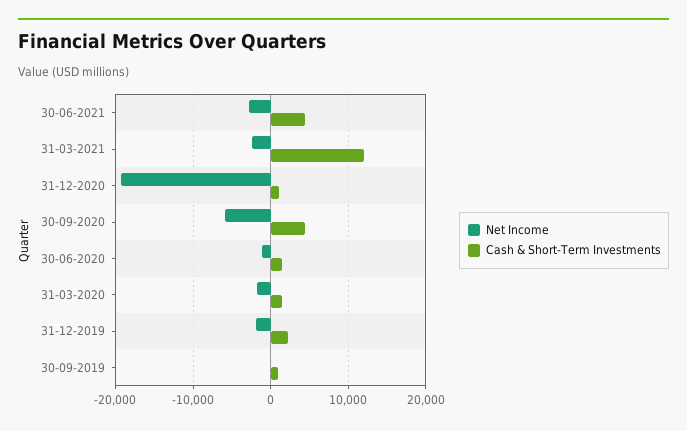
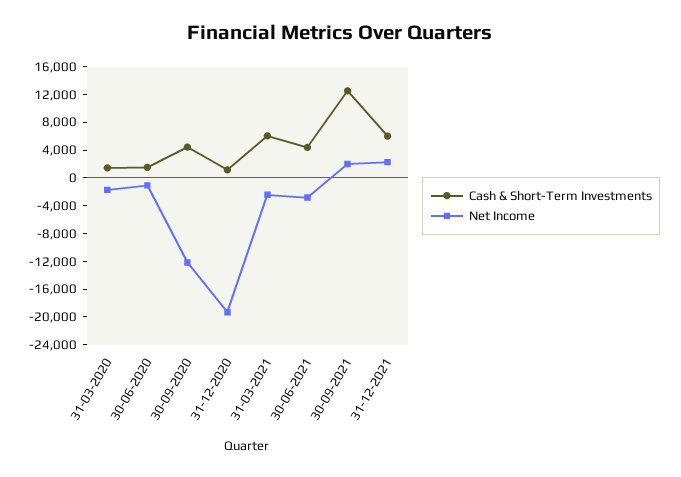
Cash & Short-Term Investments, 31-03-2021: 12000 -> 6000
Net Income, 30-09-2020: -6000 -> -12000
Net Income, 31-12-2019: -2000 -> none
Cash & Short-Term Investments, 31-12-2019: 2000 -> none
Net Income, 30-09-2019: 0 -> none
Cash & Short-Term Investments, 30-09-2019: 1000 -> none
Cash & Short-Term Investments, 30-09-2021: none -> 12000
Net Income, 30-09-2021: none -> 2000
Cash & Short-Term Investments, 31-12-2021: none -> 6000
Net Income, 31-12-2021: none -> 2000

